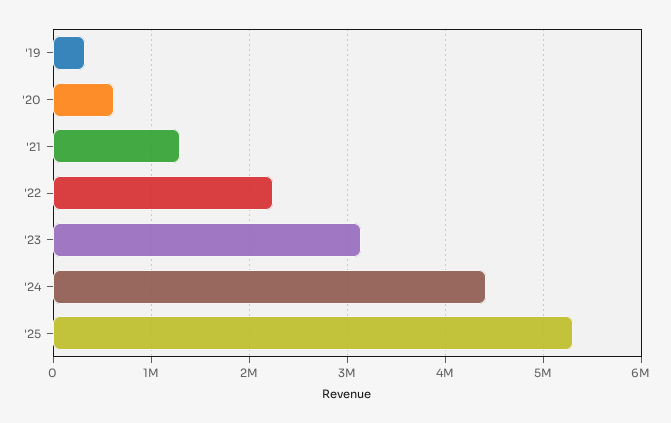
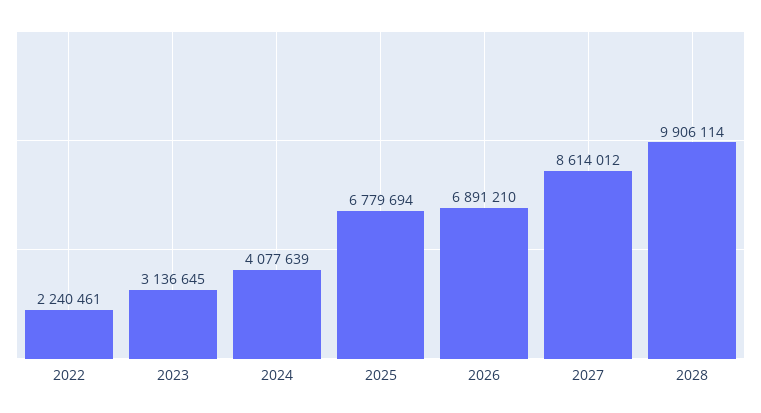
'19: 300000 -> none
'20: 600000 -> none
'21: 1300000 -> none
'24: 4400000 -> 4077639
'25: 5300000 -> 6779694
2026: none -> 6891210
2027: none -> 8614012
2028: none -> 9906114

